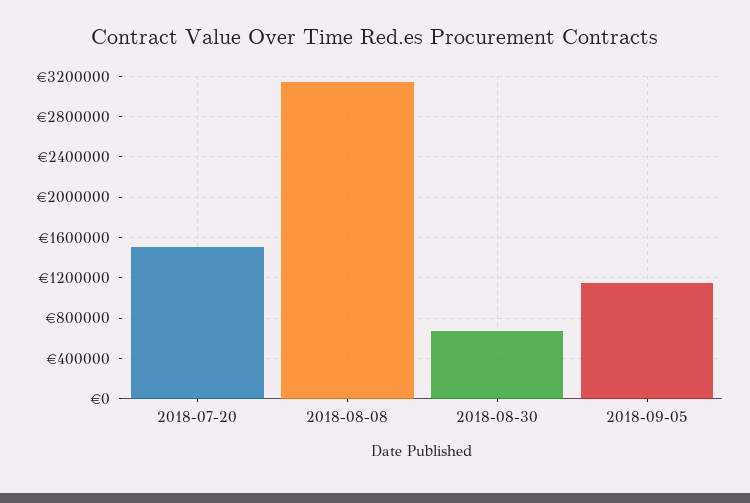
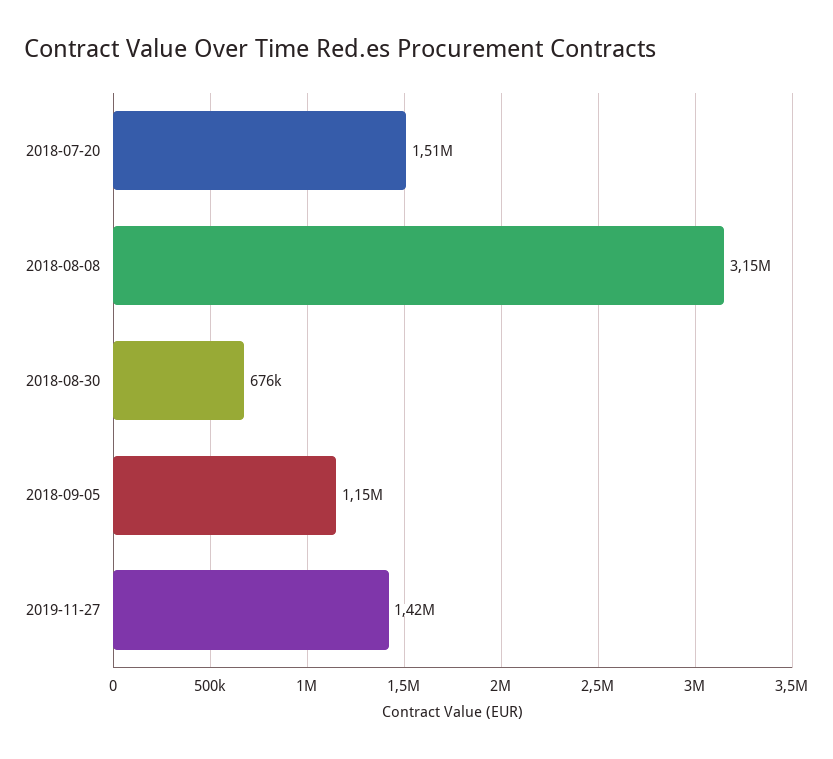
2019-11-27: none -> 1420000

